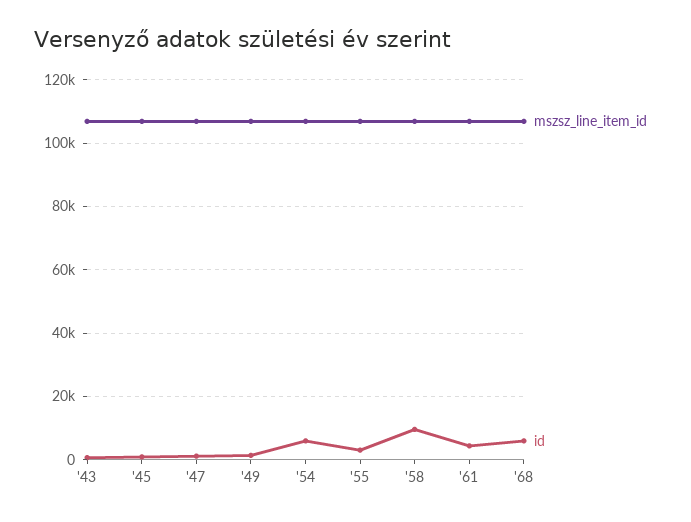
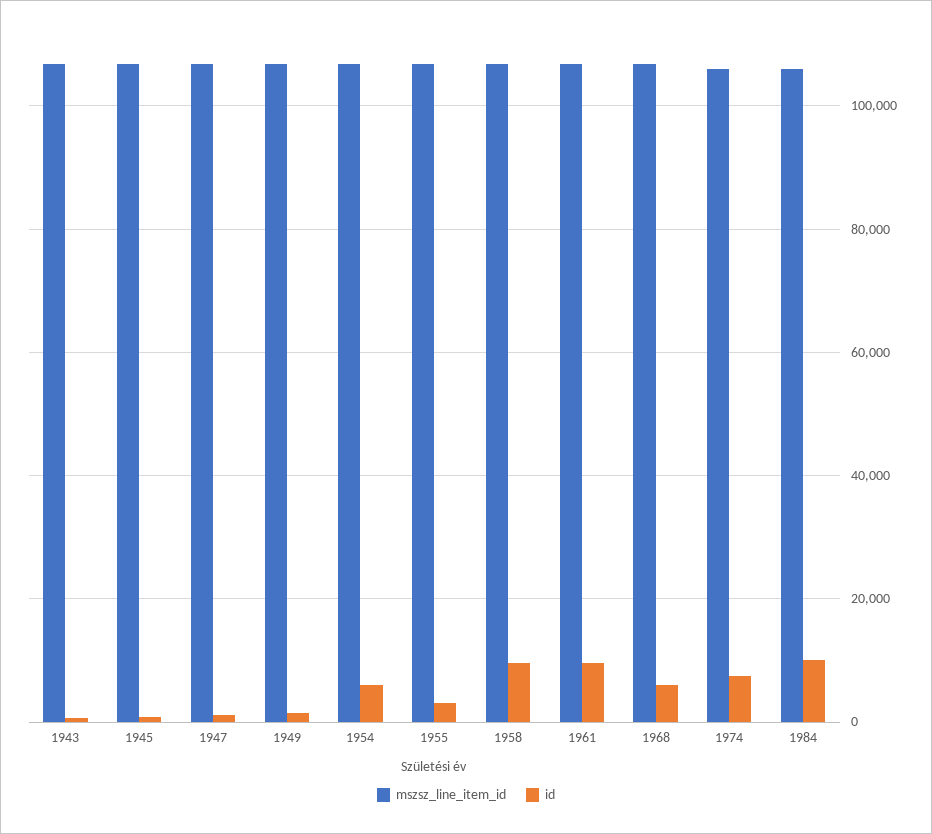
id, '61: 4000 -> 10000
mszsz_line_item_id, 1974: none -> 106000
id, 1974: none -> 8000
mszsz_line_item_id, 1984: none -> 106000
id, 1984: none -> 10000

